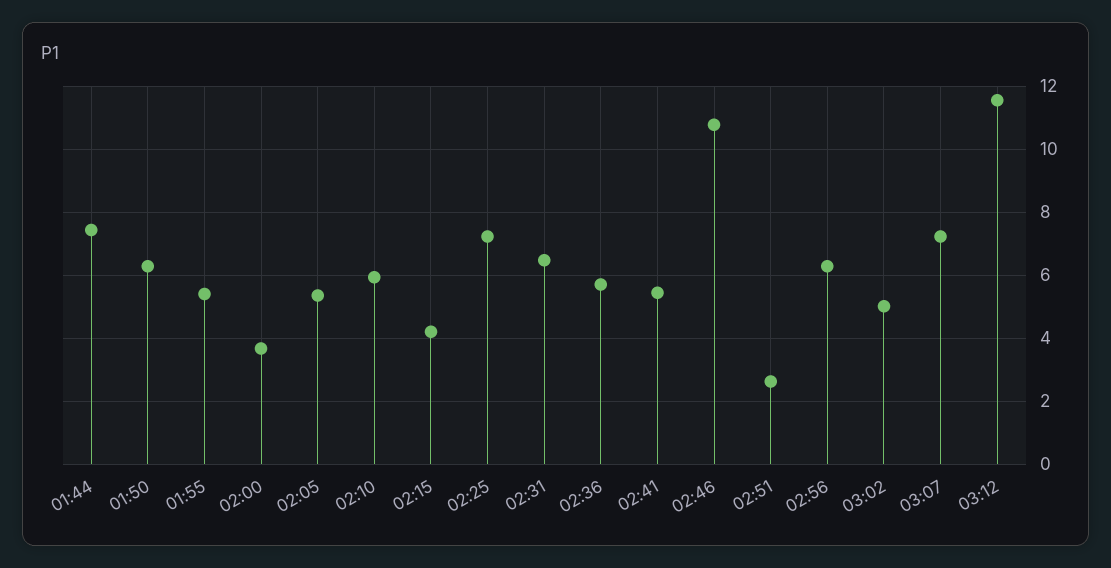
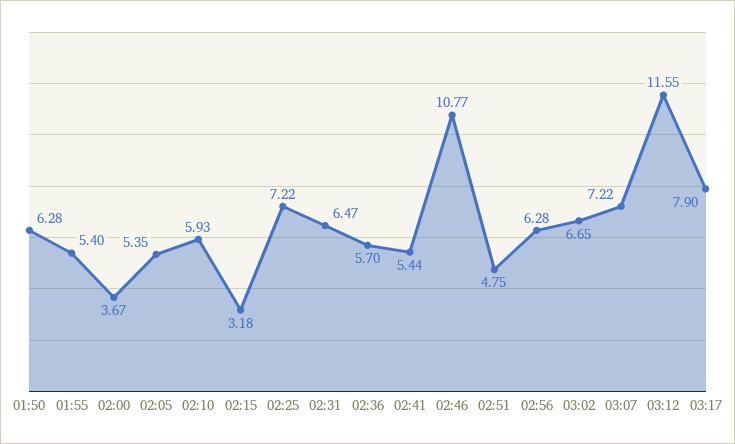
01:44: 7.4 -> none
02:15: 4.2 -> 3.18
02:51: 2.6 -> 4.75
03:02: 5 -> 6.65
03:17: none -> 7.9

